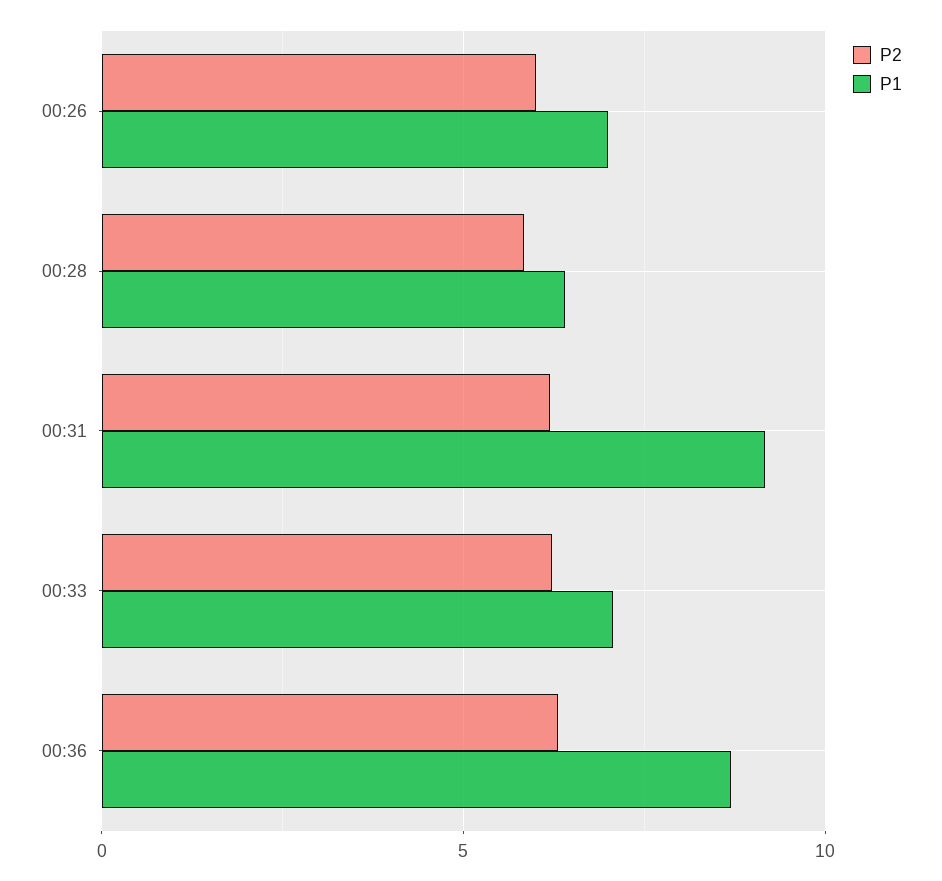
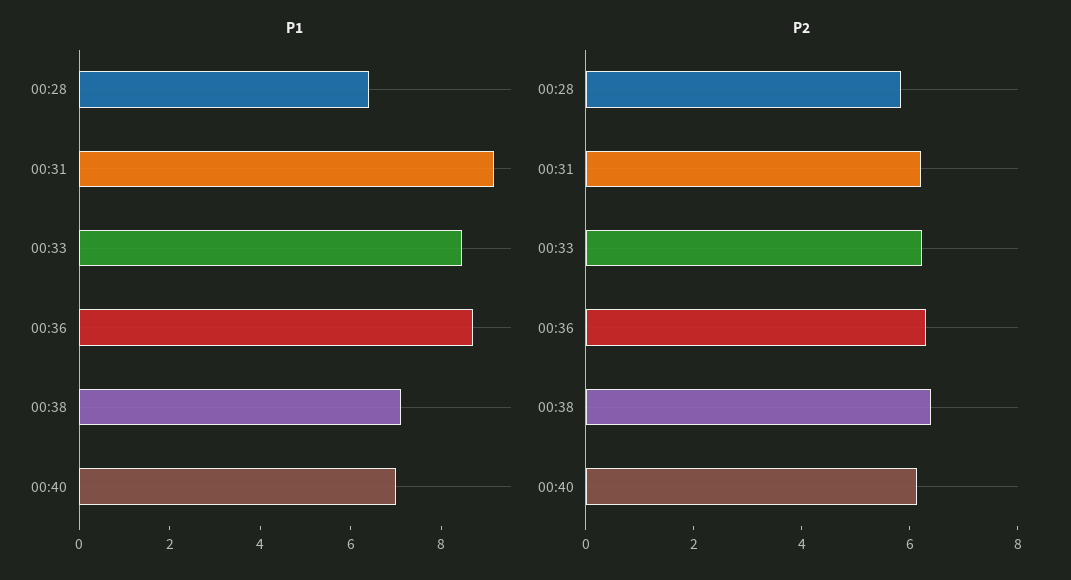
P2, 00:26: 6 -> none
P1, 00:26: 7 -> none
P1, 00:33: 7 -> 8.5
P1, 00:38: none -> 7
P1, 00:40: none -> 7
P2, 00:38: none -> 6.5
P2, 00:40: none -> 6

